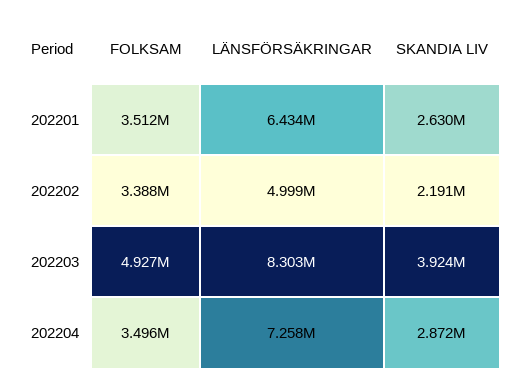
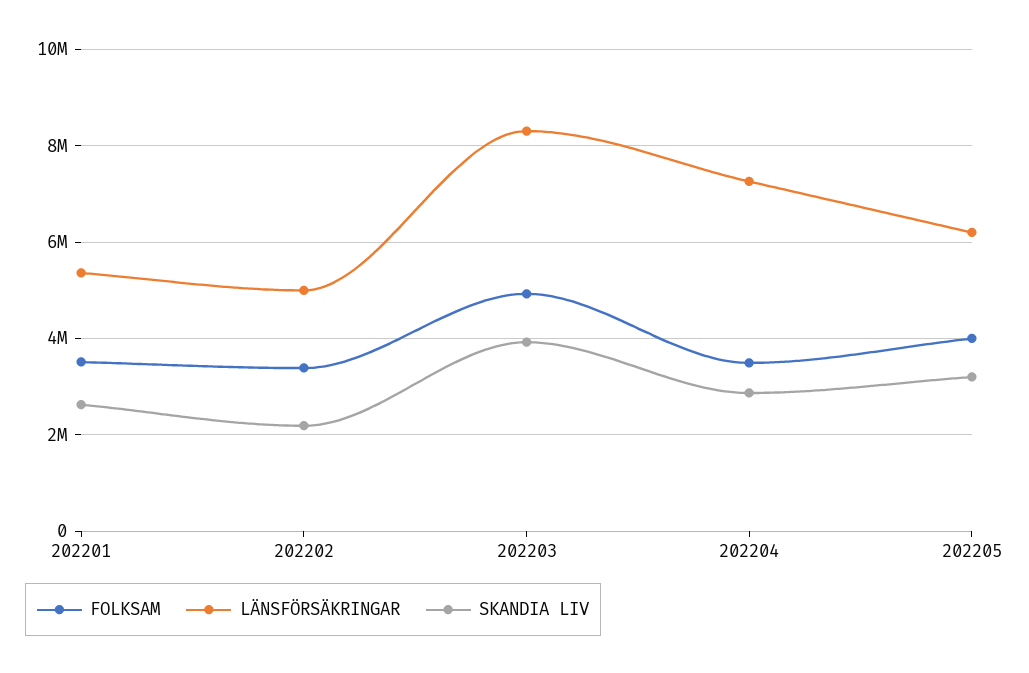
LÄNSFÖRSÄKRINGAR, 202201: 6434000 -> 5400000
FOLKSAM, 202205: none -> 4000000
LÄNSFÖRSÄKRINGAR, 202205: none -> 6200000
SKANDIA LIV, 202205: none -> 3200000

